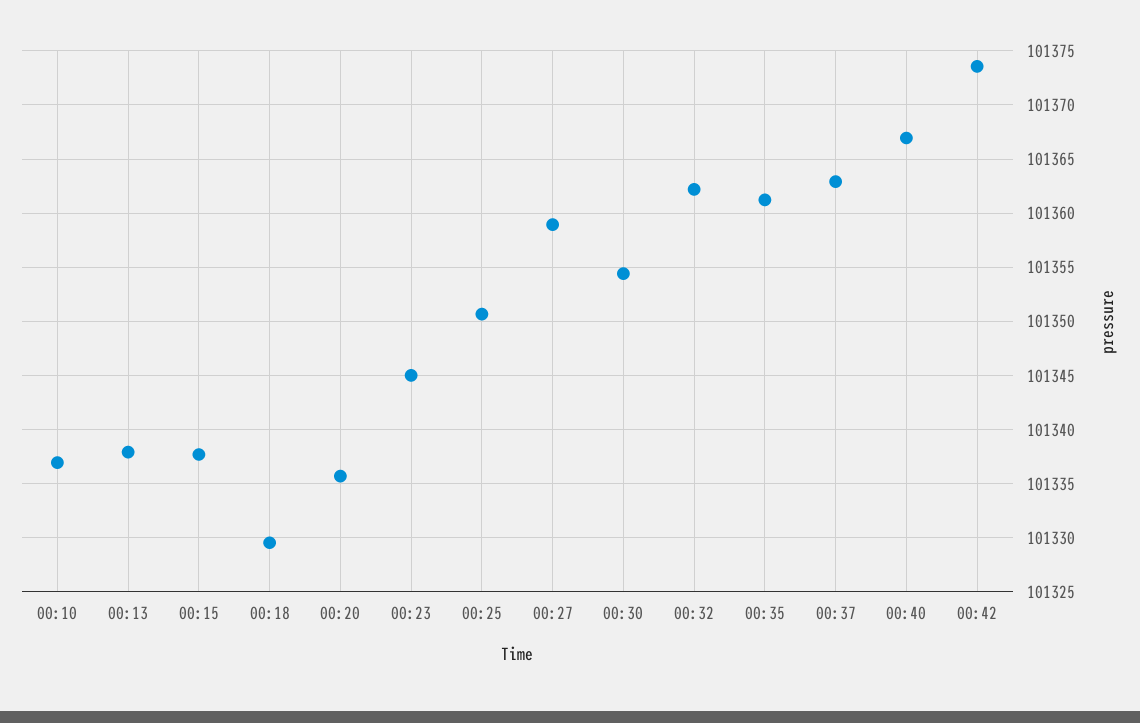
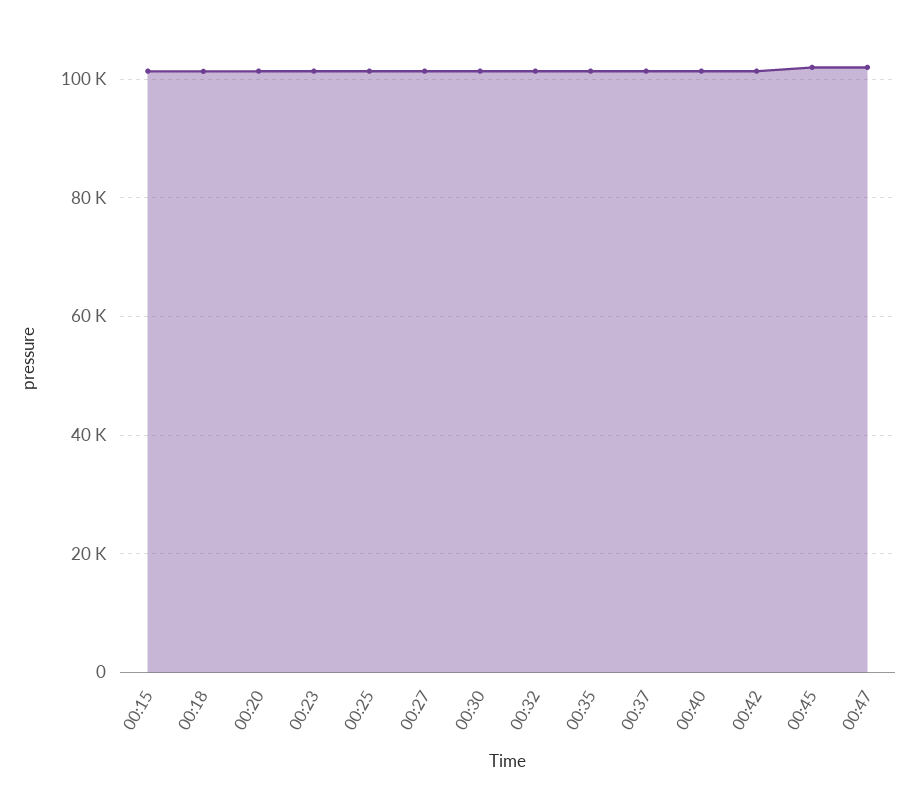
00:10: 101337 -> none
00:13: 101338 -> none
00:45: none -> 102000
00:47: none -> 102000

